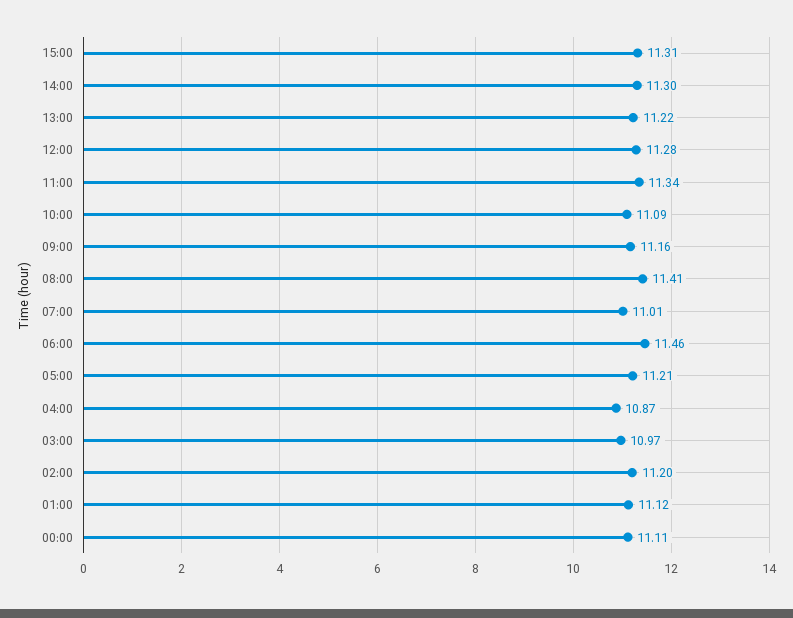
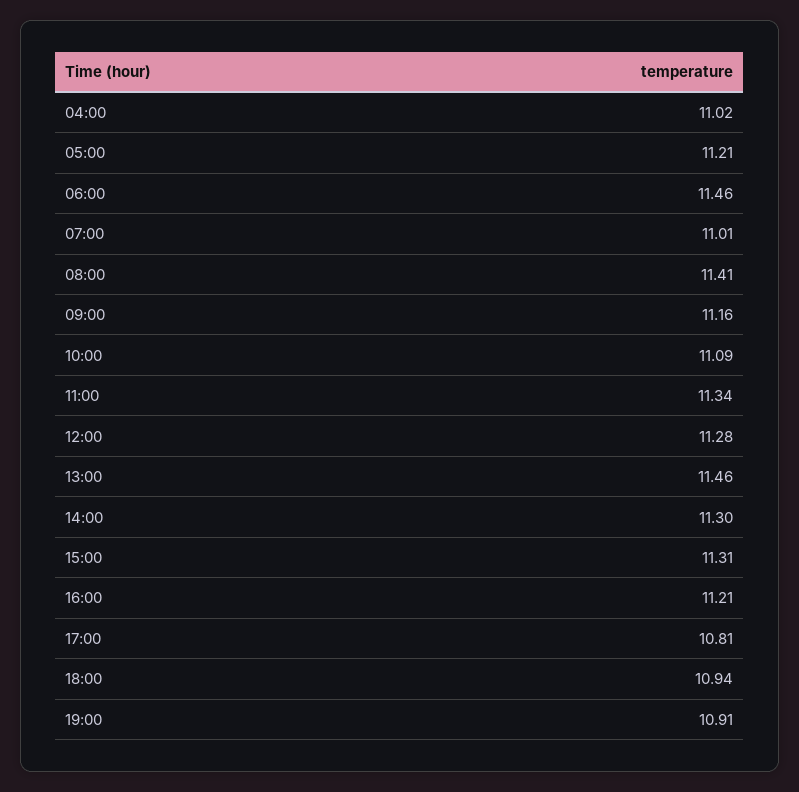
13:00: 11.22 -> 11.46
04:00: 10.87 -> 11.02
03:00: 10.97 -> none
02:00: 11.2 -> none
01:00: 11.12 -> none
00:00: 11.11 -> none
16:00: none -> 11.21
17:00: none -> 10.81
18:00: none -> 10.94
19:00: none -> 10.91

